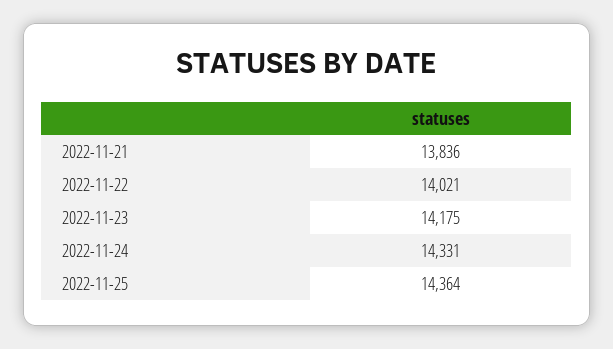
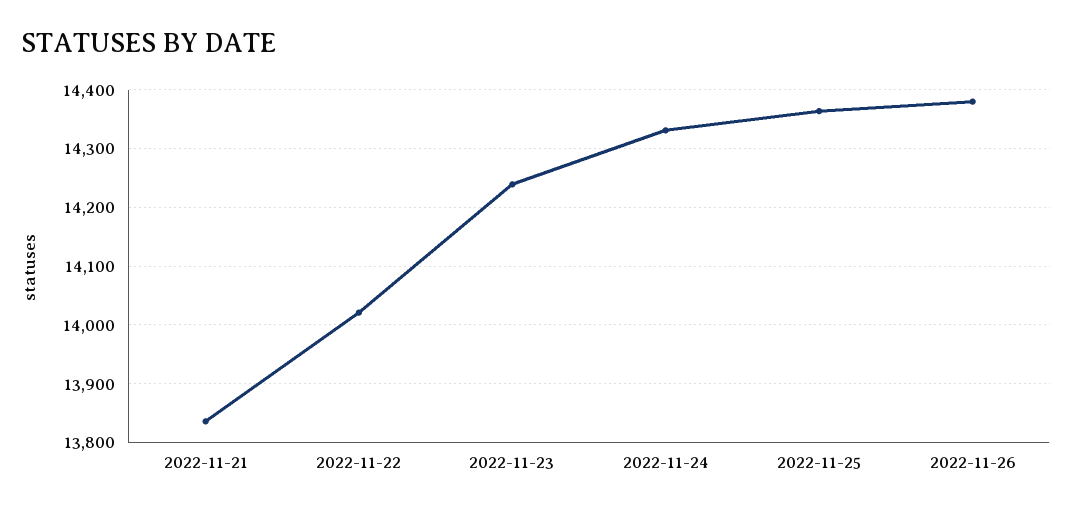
2022-11-23: 14175 -> 14240
2022-11-26: none -> 14380

